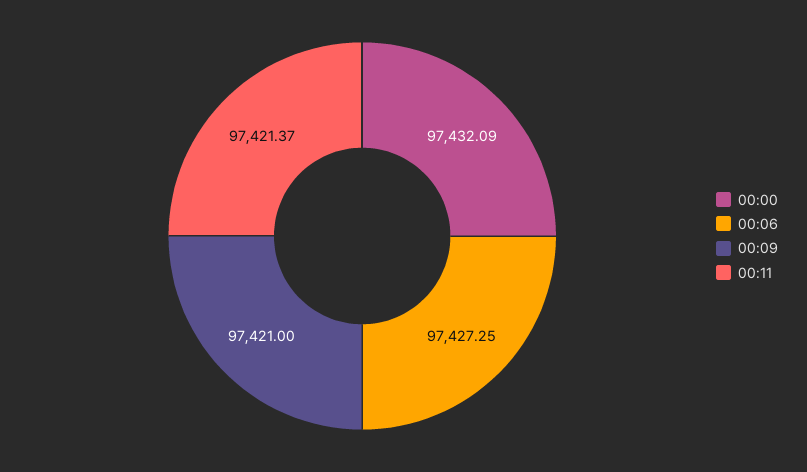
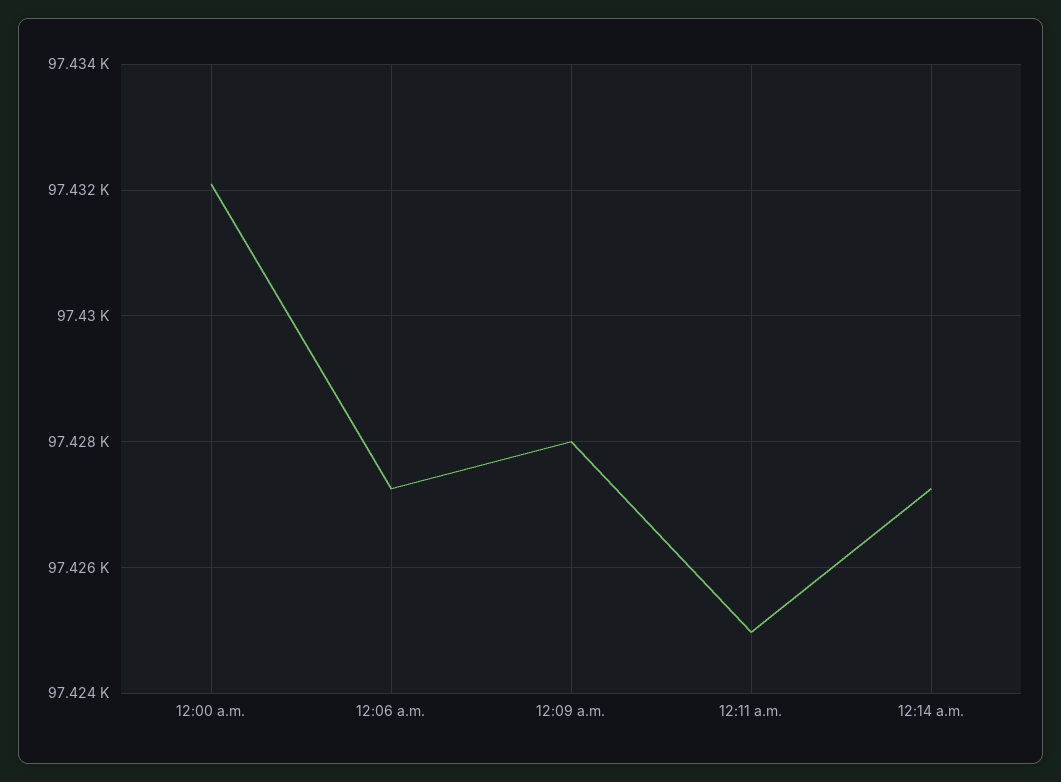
00:09: 97421 -> 97428
00:11: 97421.37 -> 97425
12:14 a.m.: none -> 97427.2

